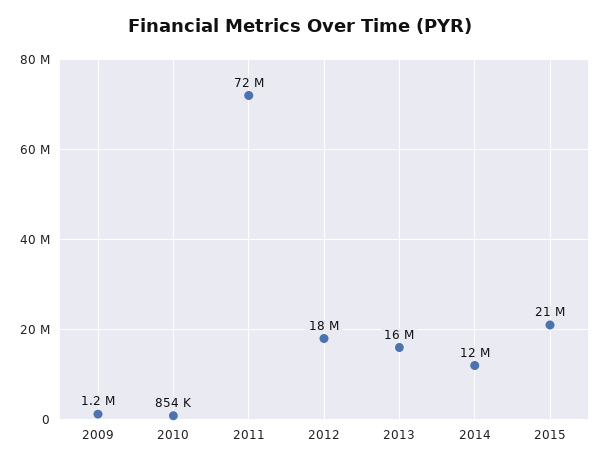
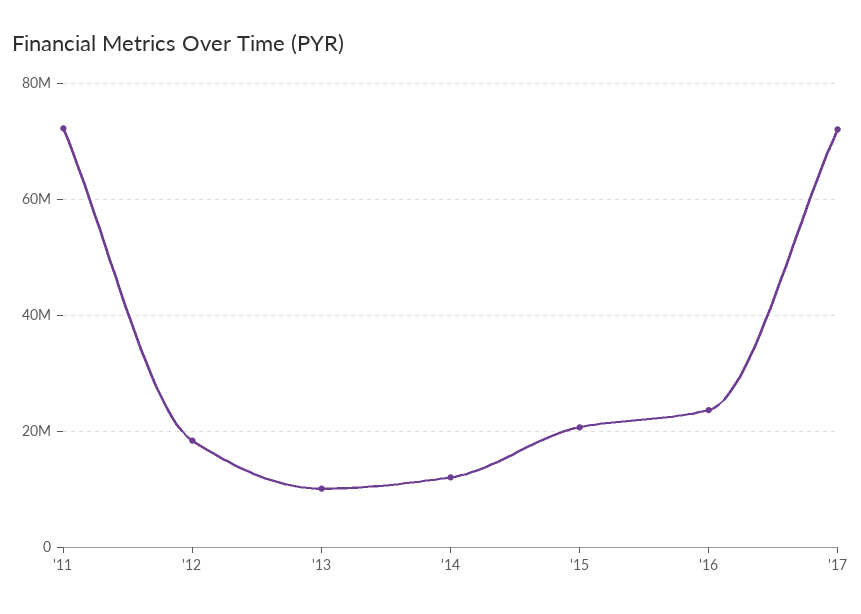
2009: 1200000 -> none
2010: 854000 -> none
2013: 16000000 -> 10000000
'16: none -> 24000000
'17: none -> 72000000

